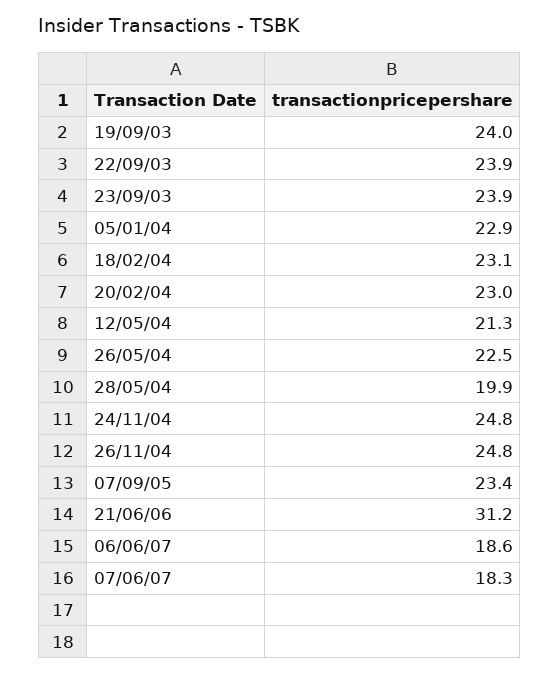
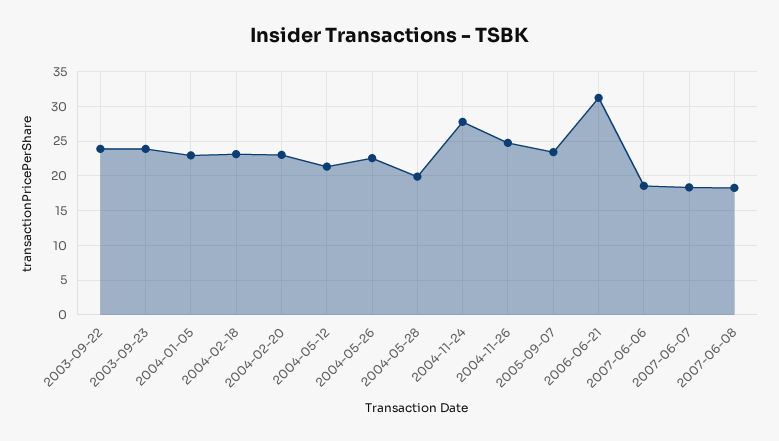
19/09/03: 24 -> none
24/11/04: 24.8 -> 28
2007-06-08: none -> 18

